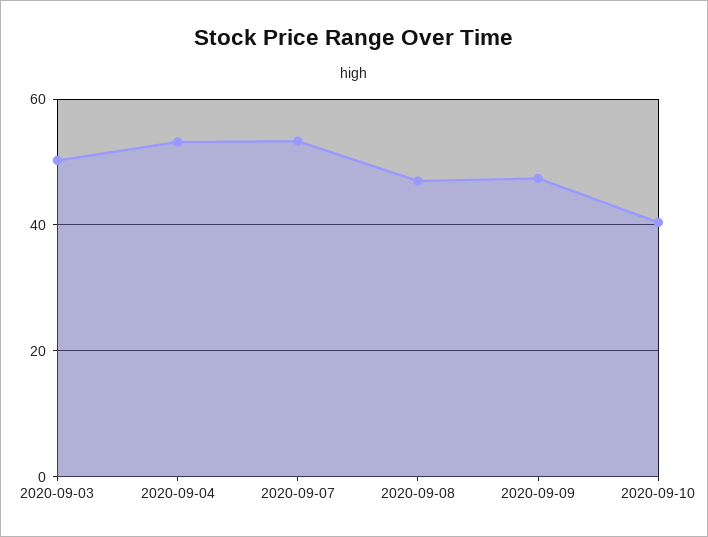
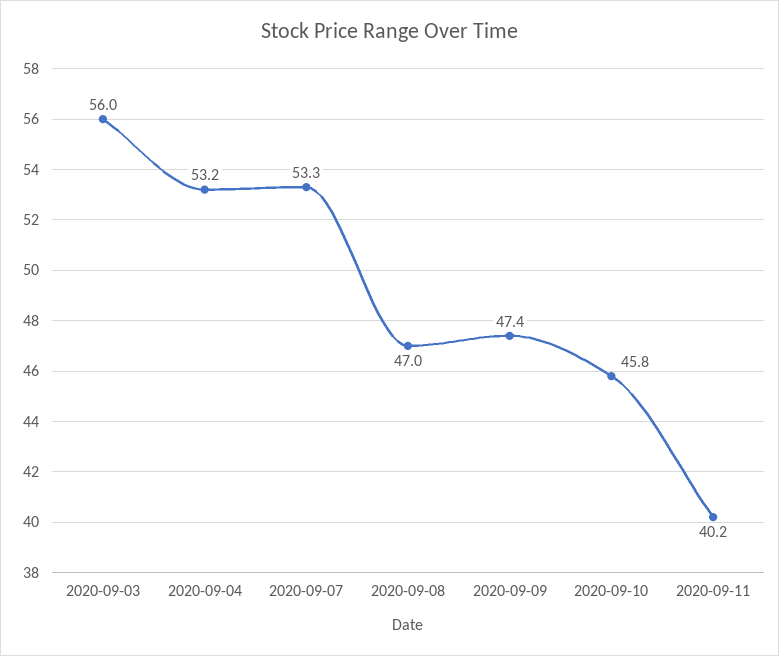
2020-09-03: 50 -> 56
2020-09-10: 40 -> 45.8
2020-09-11: none -> 40.2

